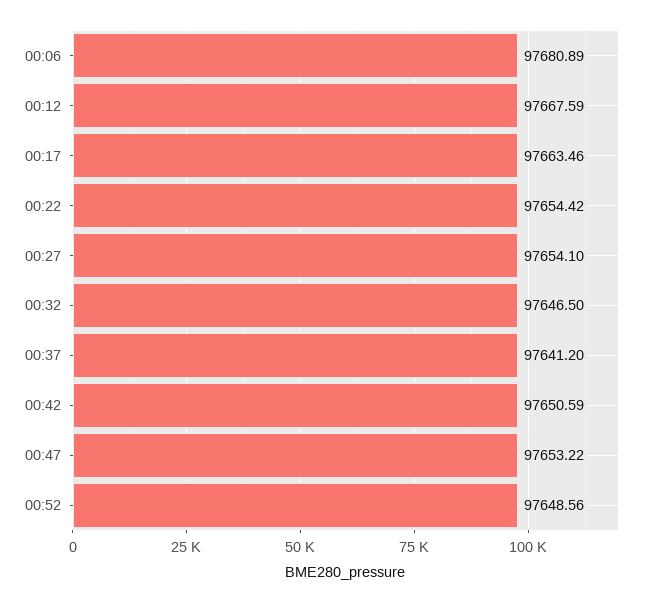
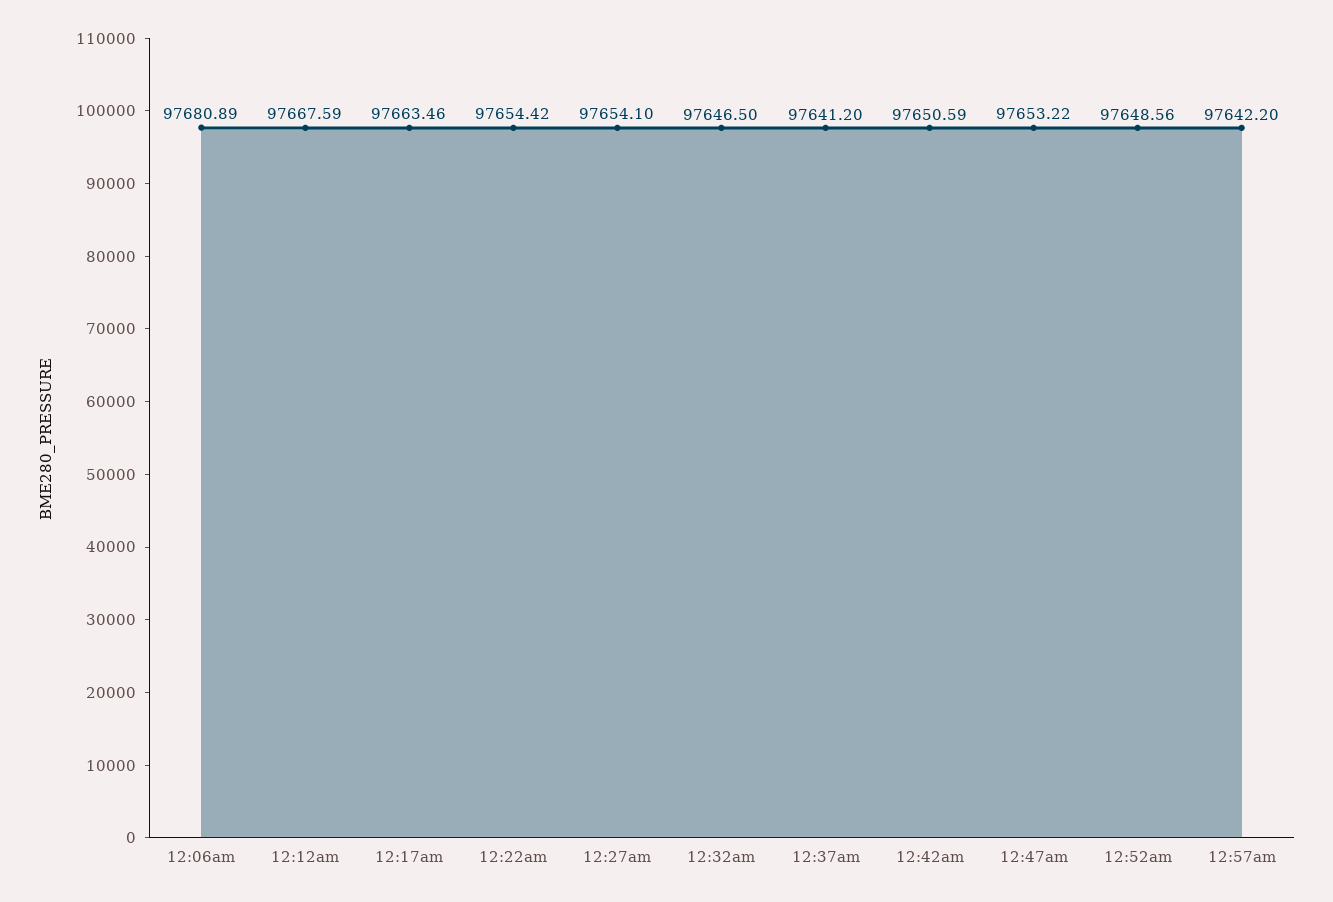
12:57am: none -> 97642.2

